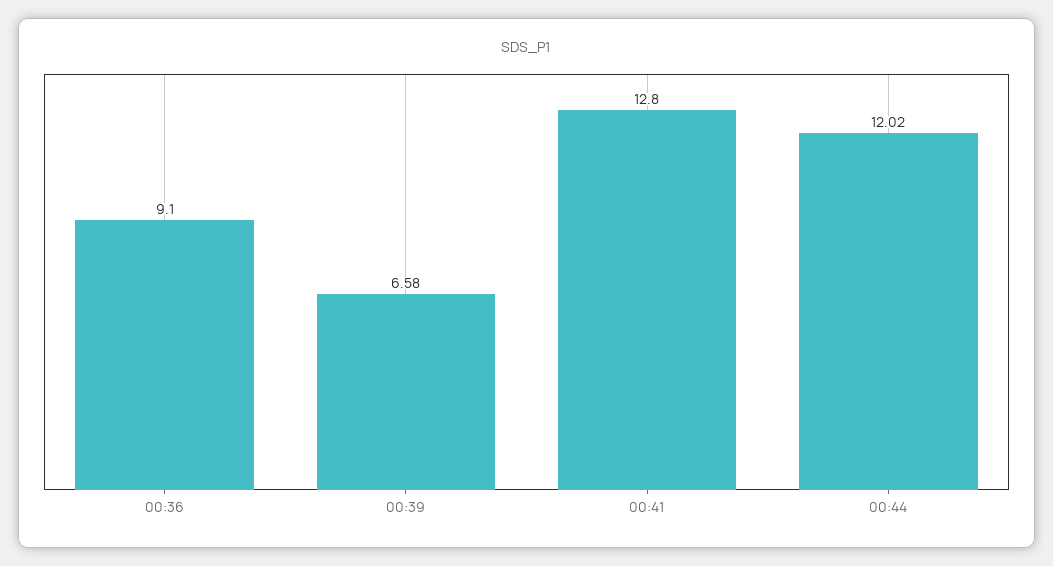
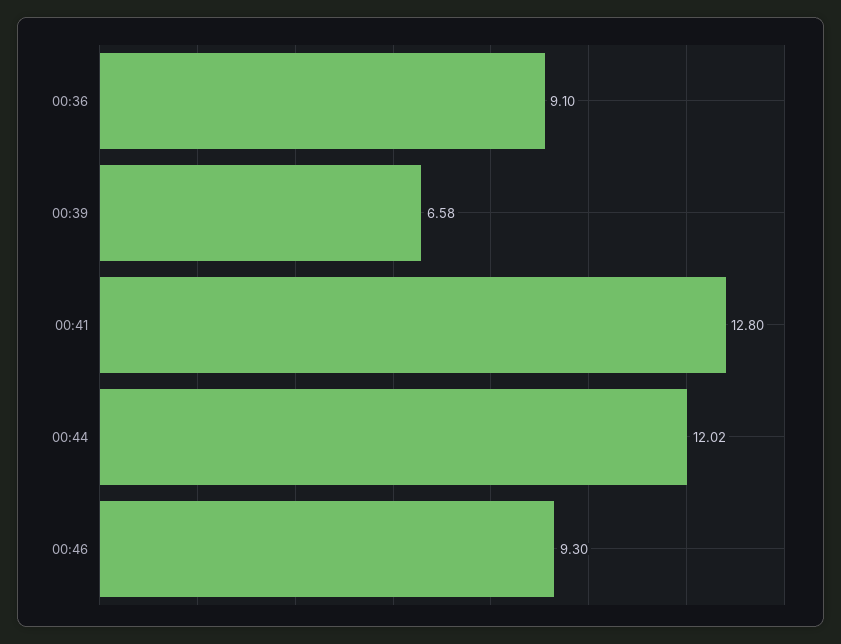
00:46: none -> 9.3

